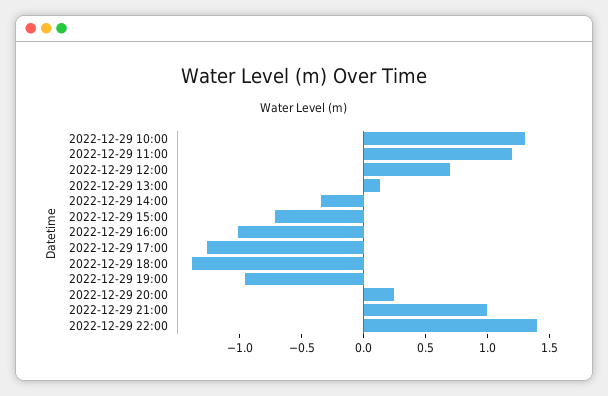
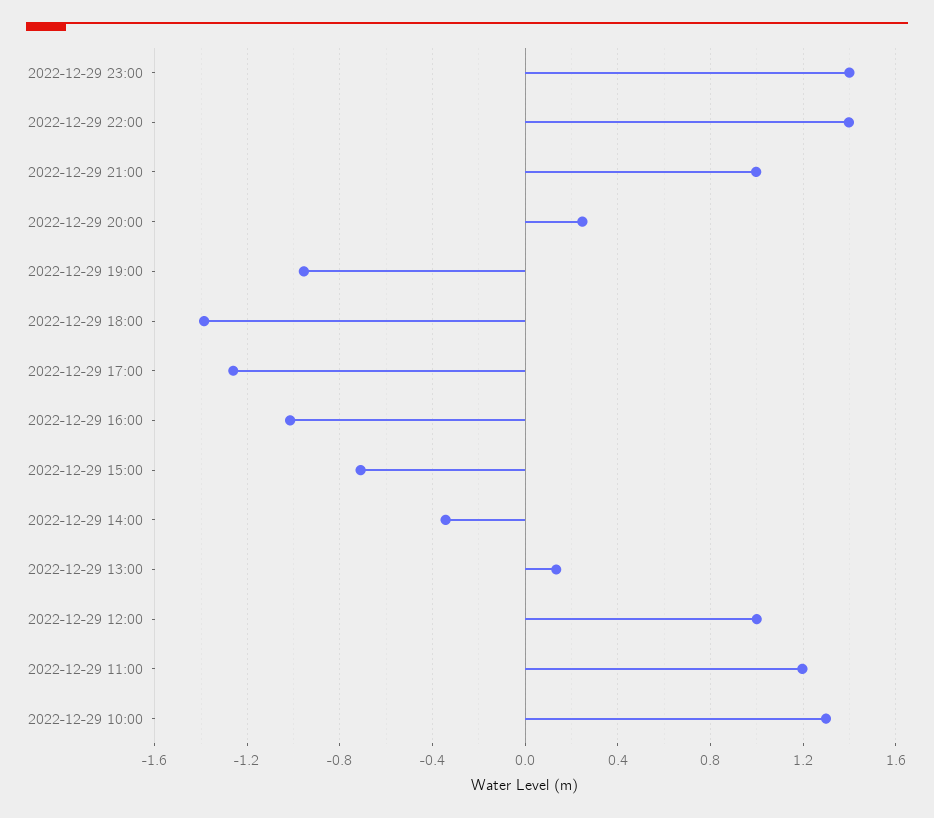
2022-12-29 12:00: 0.7 -> 1
2022-12-29 23:00: none -> 1.4

